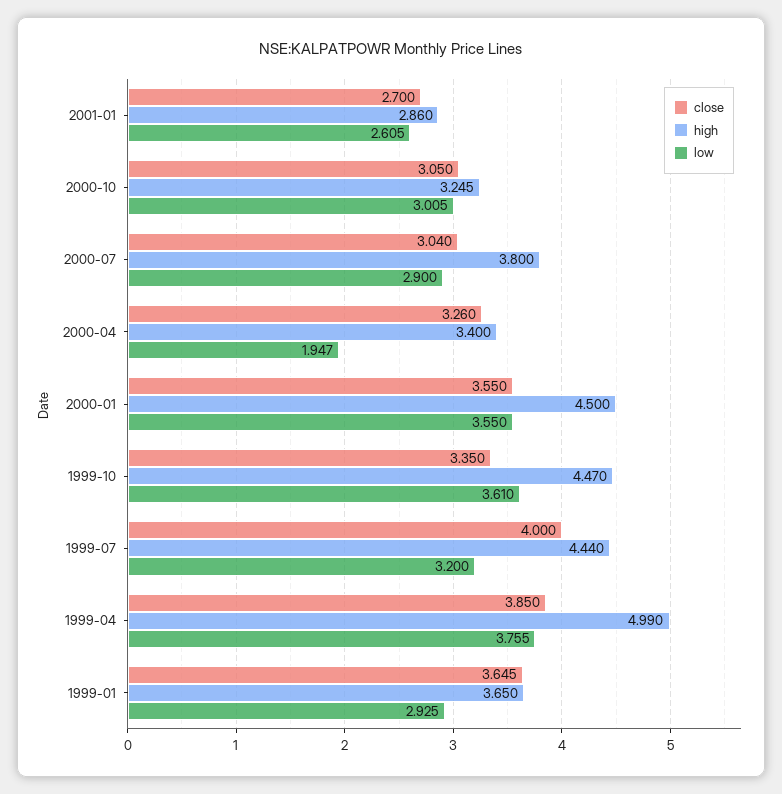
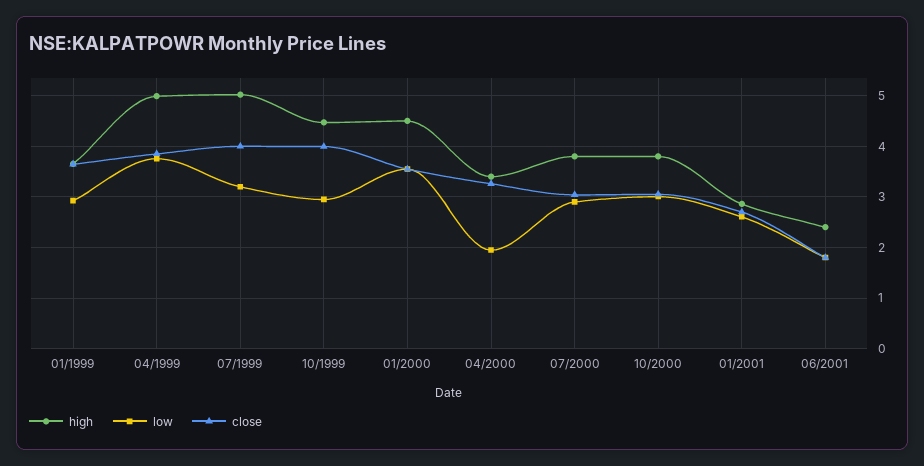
high, 2000-10: 3.245 -> 3.8
close, 1999-10: 3.35 -> 4
low, 1999-10: 3.61 -> 3
high, 1999-07: 4.44 -> 5
high, 06/2001: none -> 2.4
low, 06/2001: none -> 1.8
close, 06/2001: none -> 1.8

